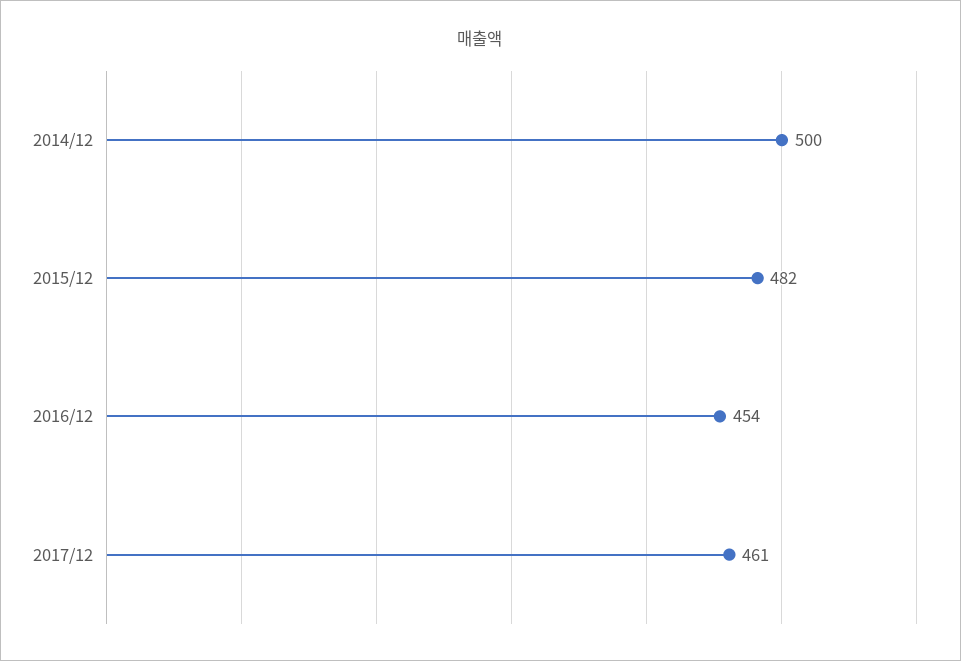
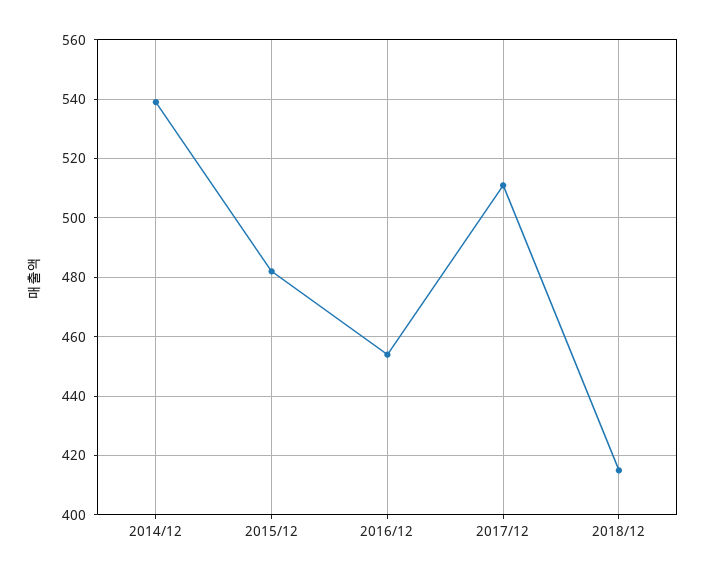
2014/12: 500 -> 540
2017/12: 461 -> 510
2018/12: none -> 415

